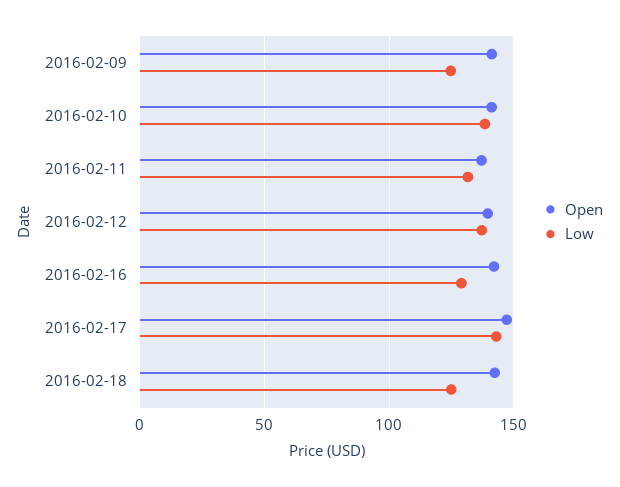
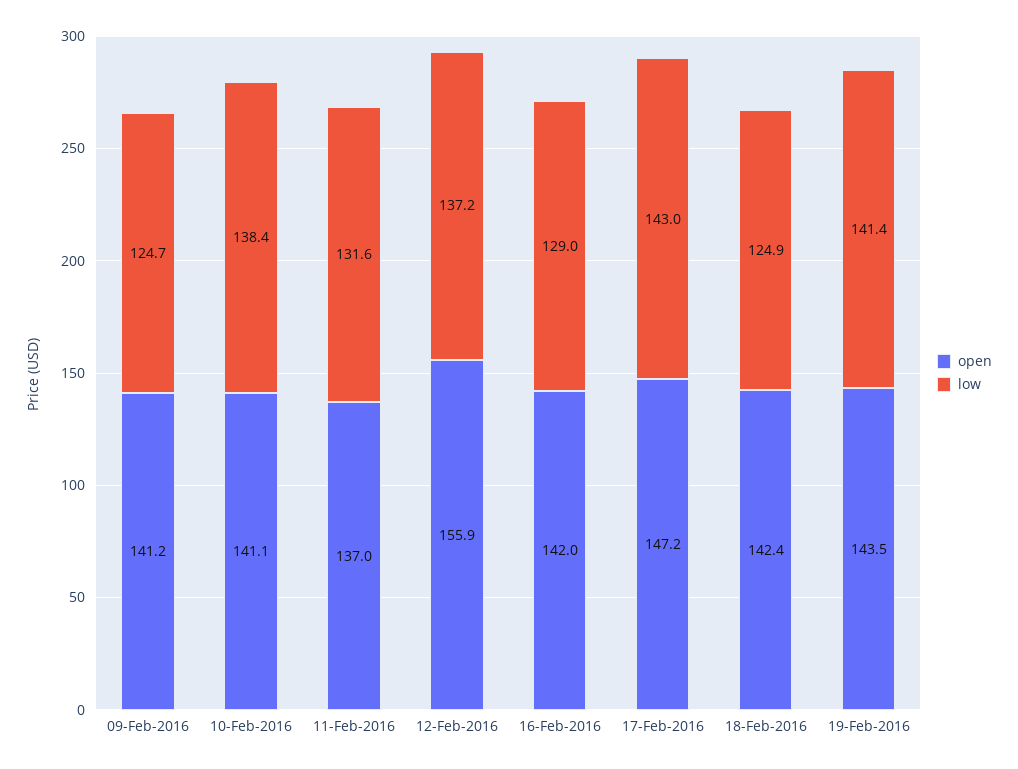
Open, 2016-02-12: 140 -> 155.9
Open, 19-Feb-2016: none -> 143.5
Low, 19-Feb-2016: none -> 141.4

